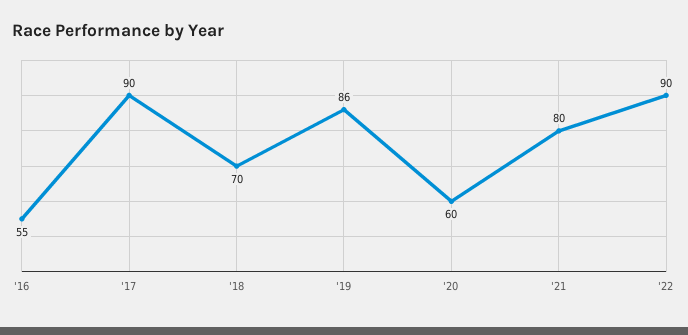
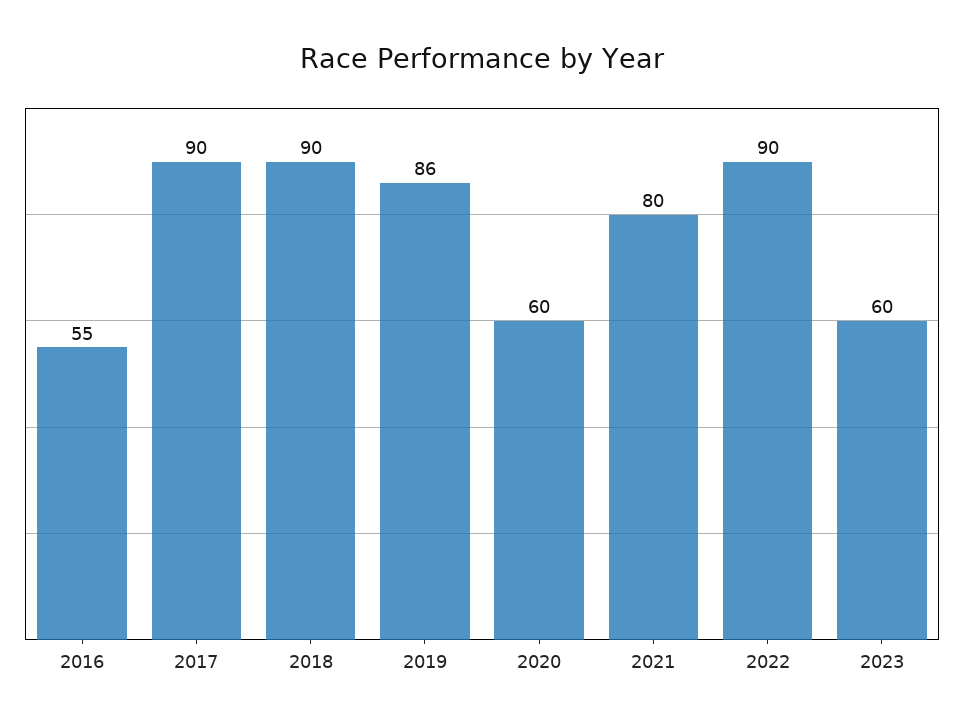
'18: 70 -> 90
2023: none -> 60

